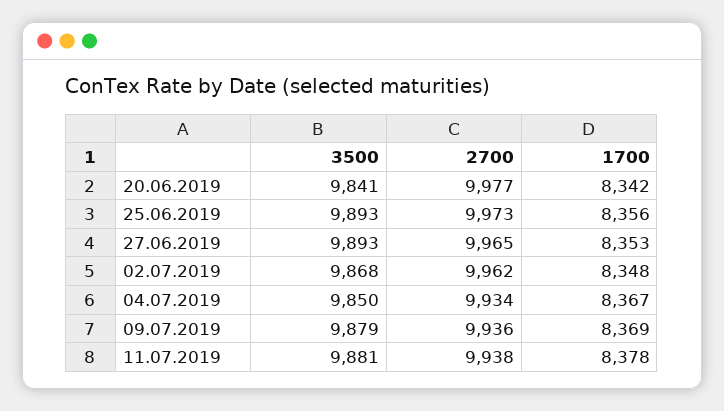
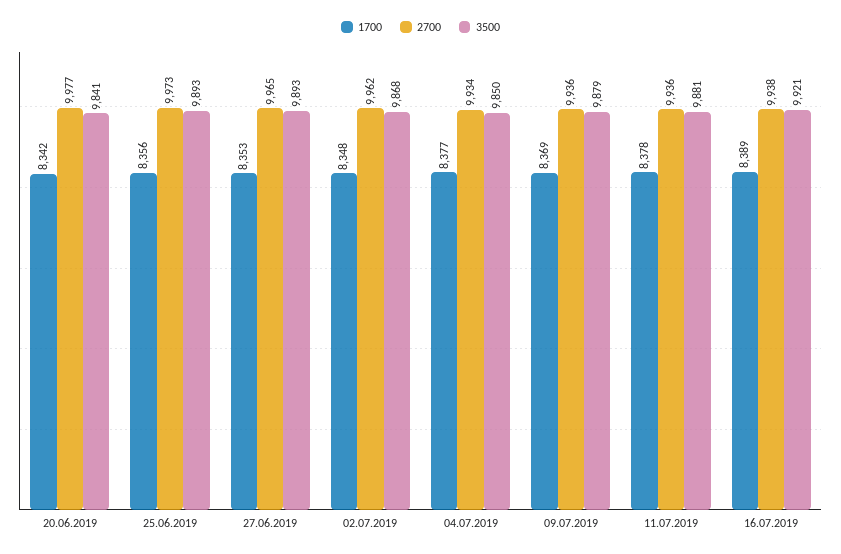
1700, 04.07.2019: 8367 -> 8377
2700, 11.07.2019: 9938 -> 9936
1700, 16.07.2019: none -> 8389
2700, 16.07.2019: none -> 9938
3500, 16.07.2019: none -> 9921

